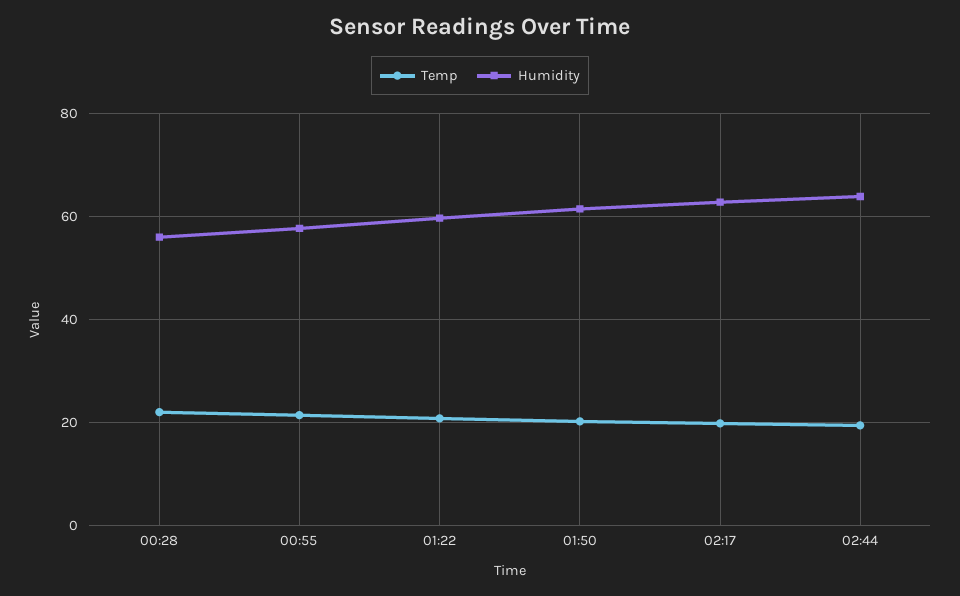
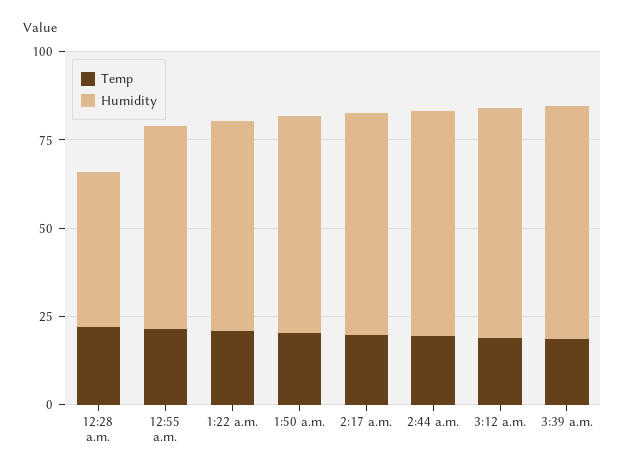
Humidity, 00:28: 56 -> 45
Temp, 3:12 a.m.: none -> 20
Humidity, 3:12 a.m.: none -> 65
Temp, 3:39 a.m.: none -> 20
Humidity, 3:39 a.m.: none -> 65

